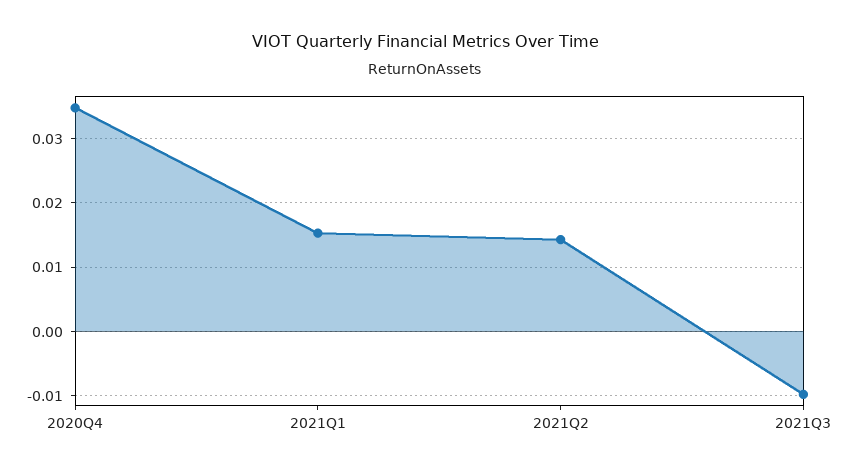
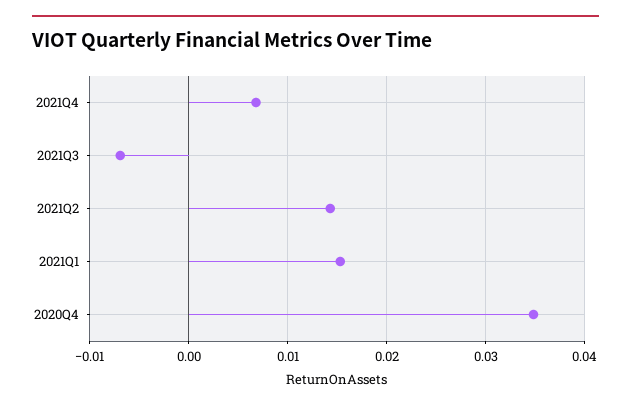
2021Q3: -0.01 -> -0.007
2021Q4: none -> 0.007

